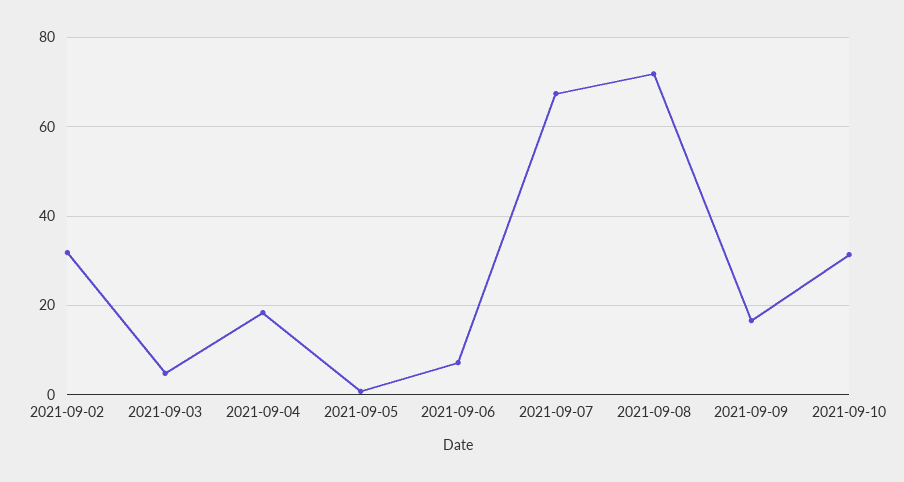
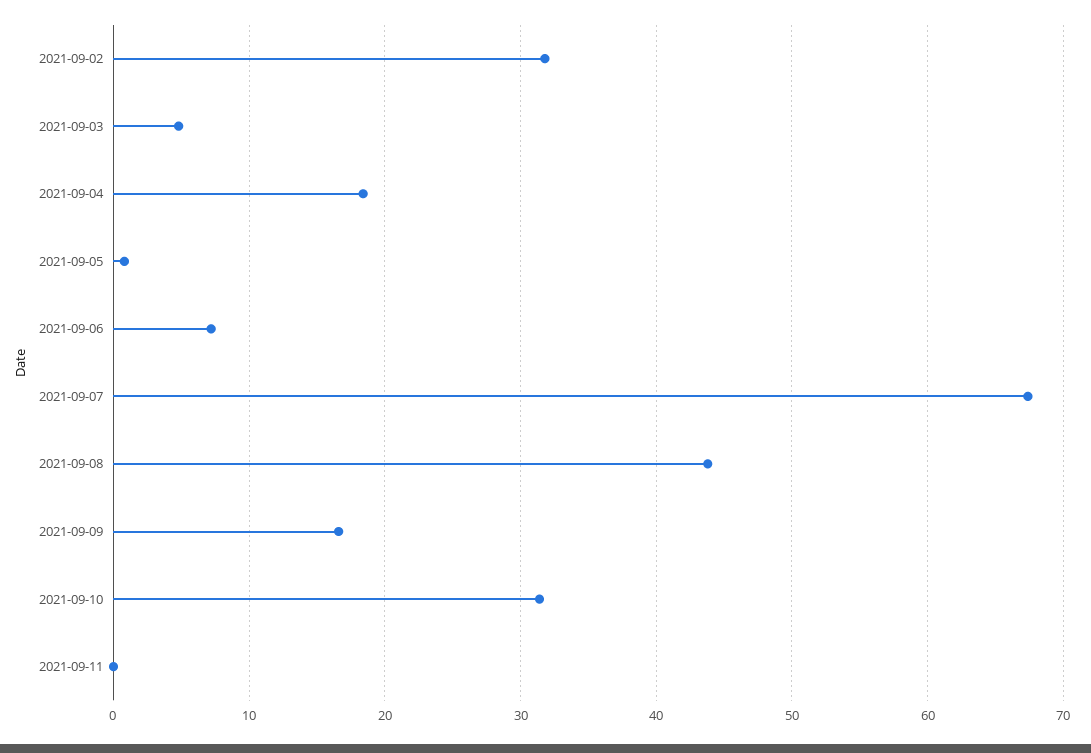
2021-09-08: 72 -> 44
2021-09-11: none -> 0

